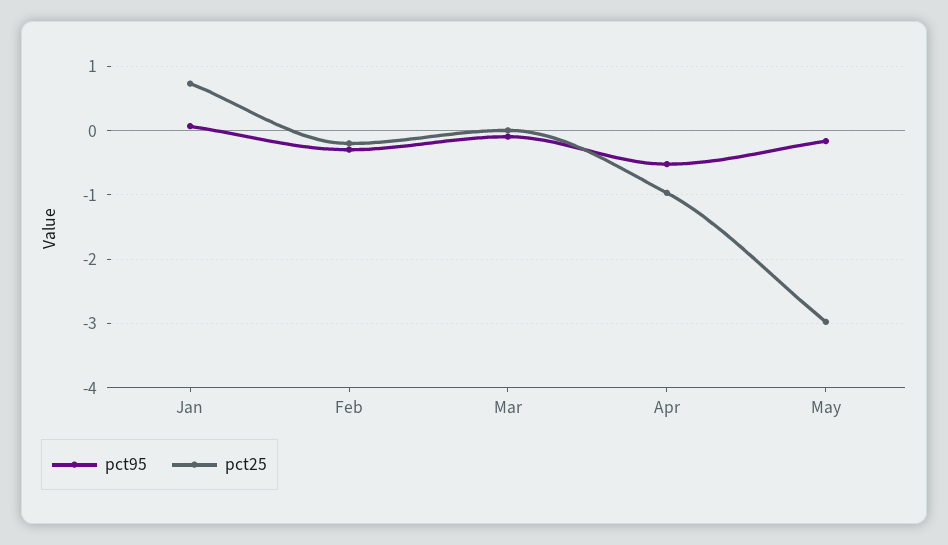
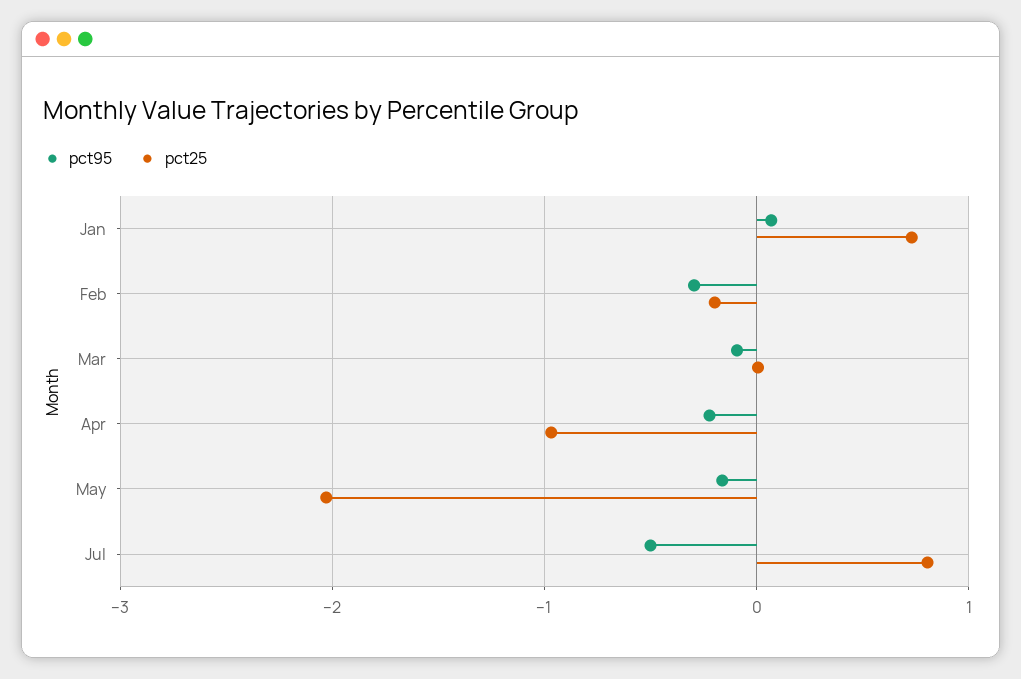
pct95, Apr: -0.5 -> -0.2
pct25, May: -3 -> -2
pct95, Jul: none -> -0.5
pct25, Jul: none -> 0.8

